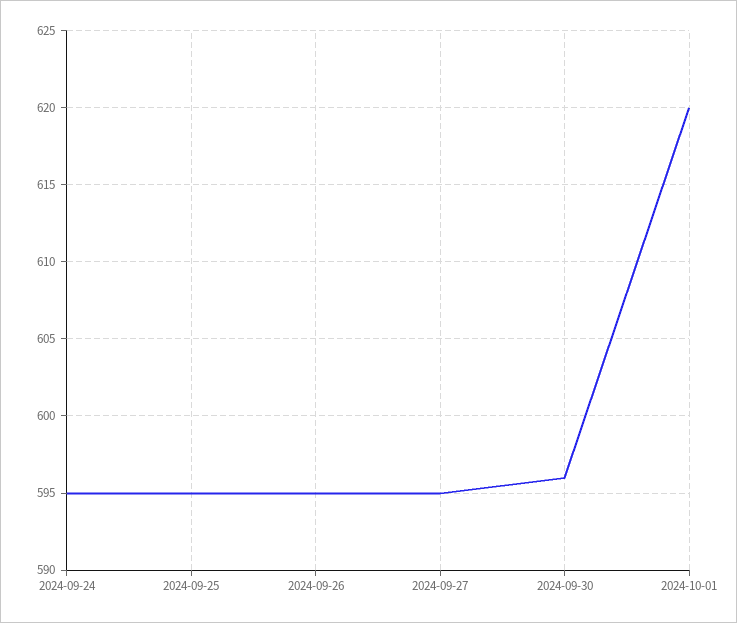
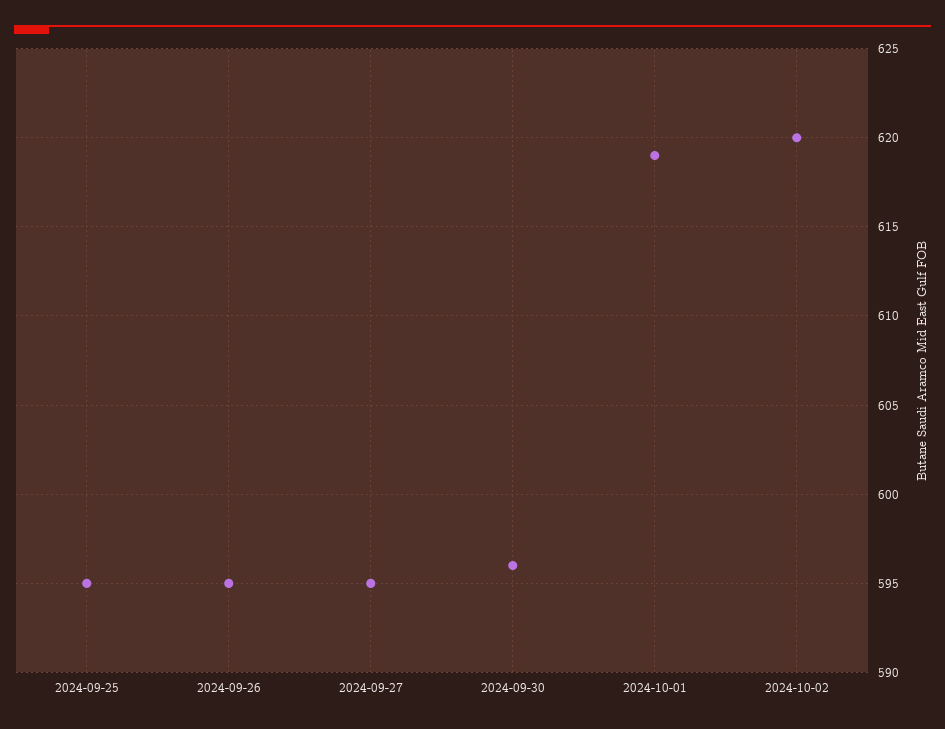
2024-09-24: 595 -> none
2024-10-01: 620 -> 619
2024-10-02: none -> 620

